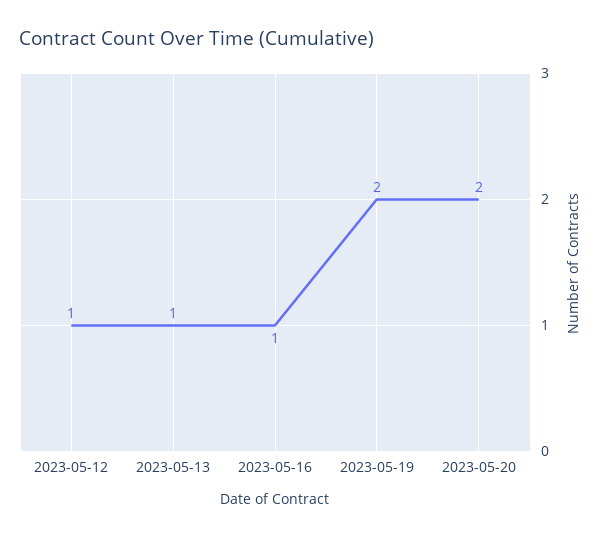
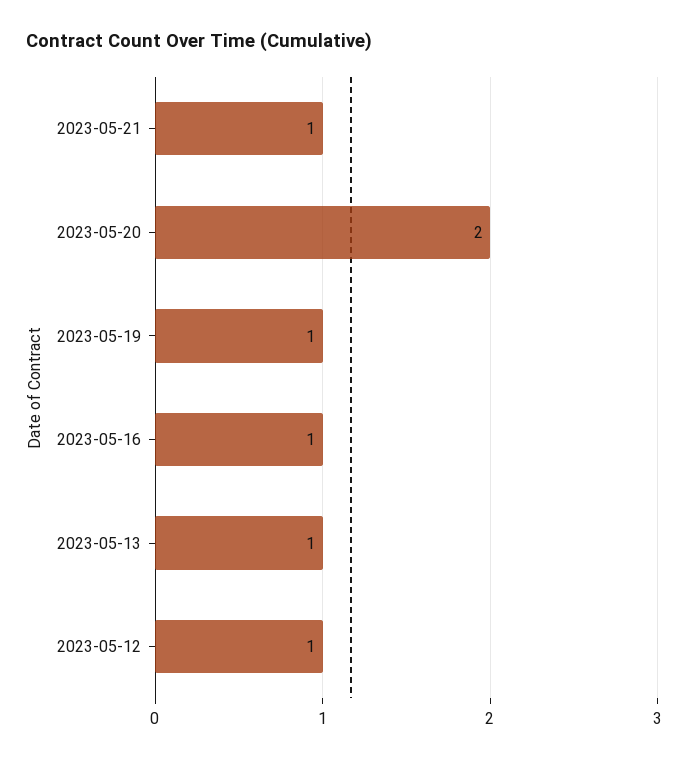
2023-05-19: 2 -> 1
2023-05-21: none -> 1

